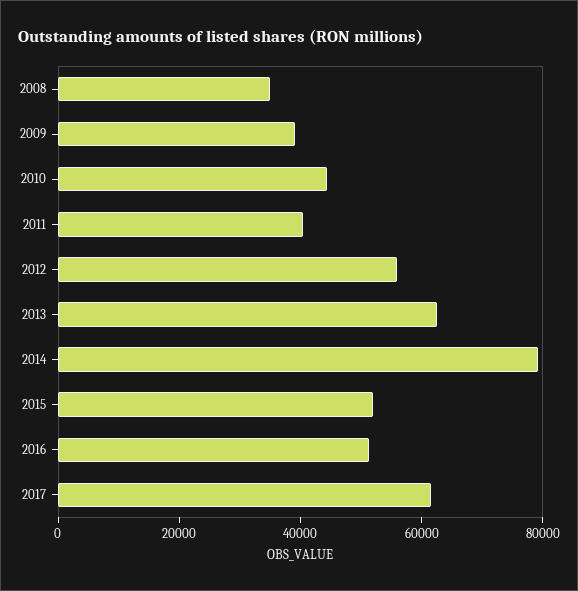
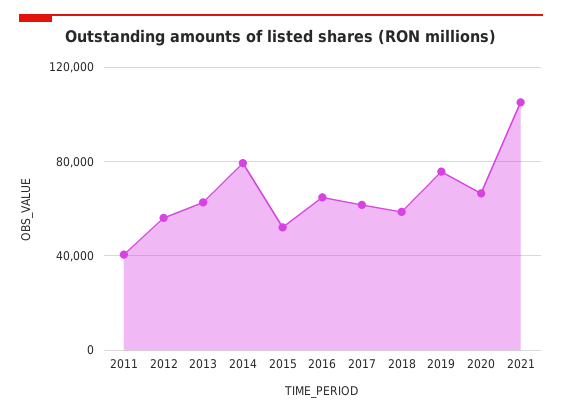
2008: 35000 -> none
2009: 40000 -> none
2010: 45000 -> none
2016: 50000 -> 65000
2018: none -> 60000
2019: none -> 75000
2020: none -> 65000
2021: none -> 105000

